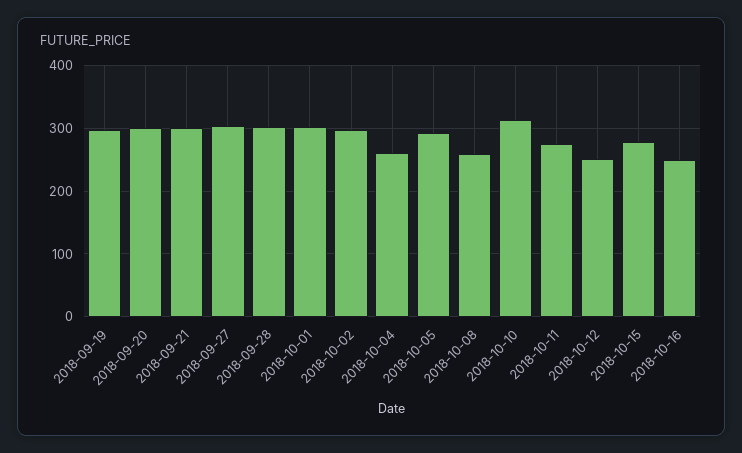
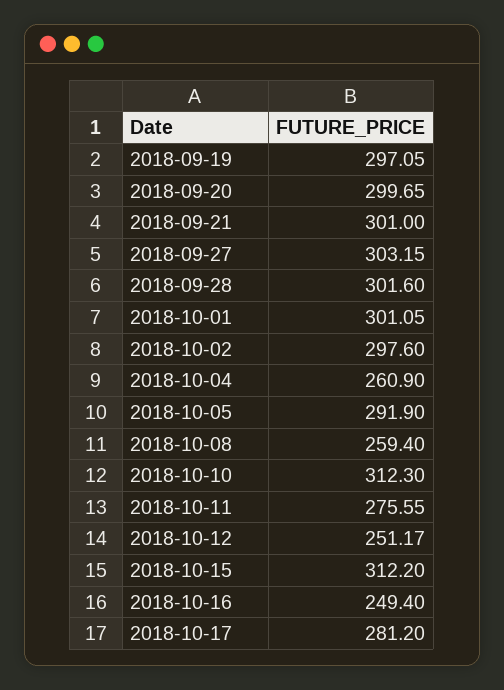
2018-10-15: 280 -> 312.2
2018-10-17: none -> 281.2

